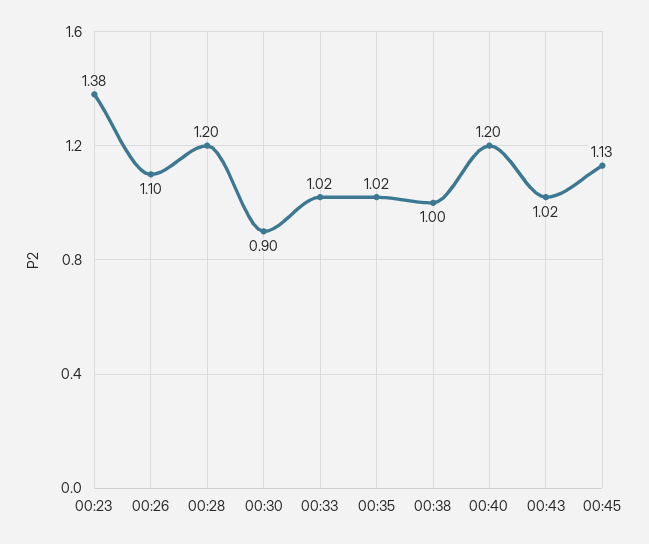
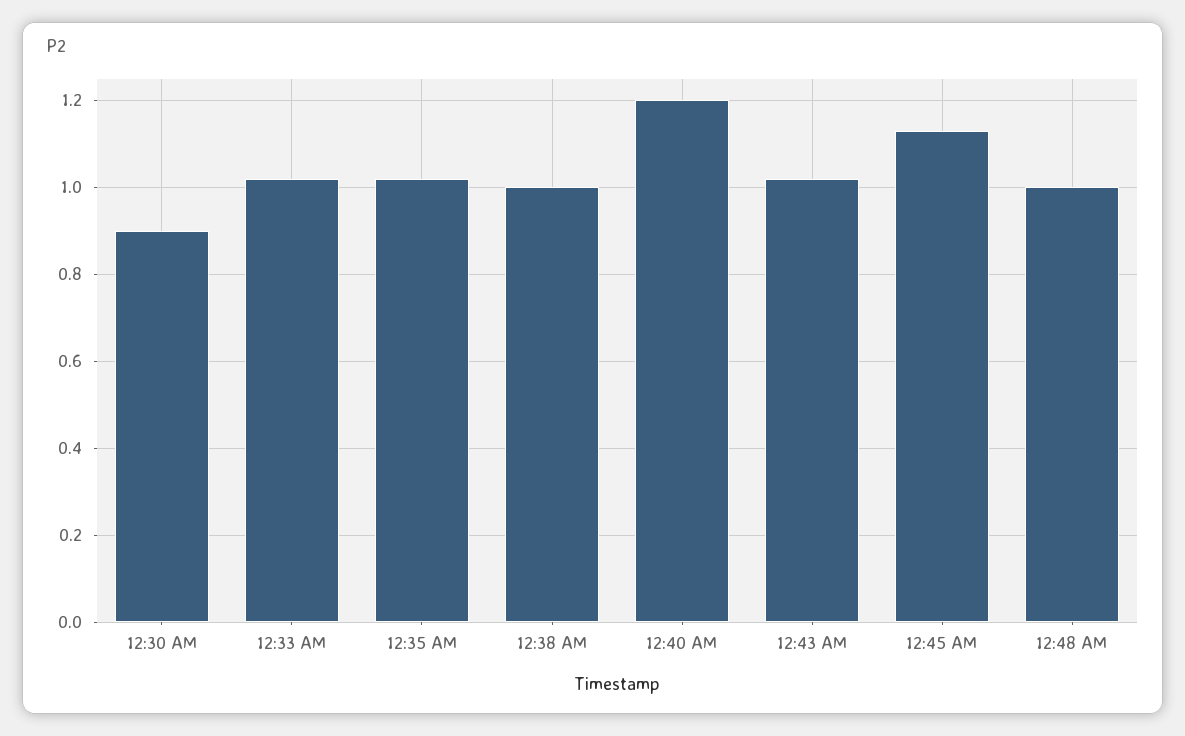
00:23: 1.38 -> none
00:26: 1.1 -> none
00:28: 1.2 -> none
12:48 AM: none -> 1

